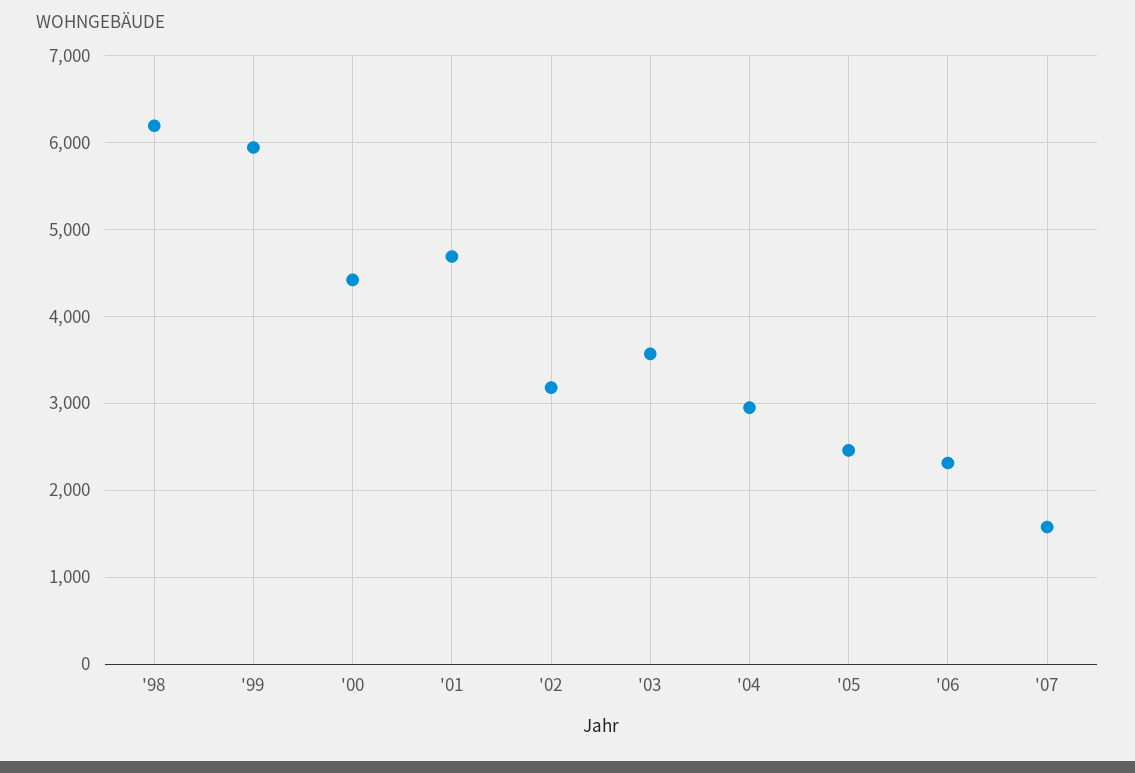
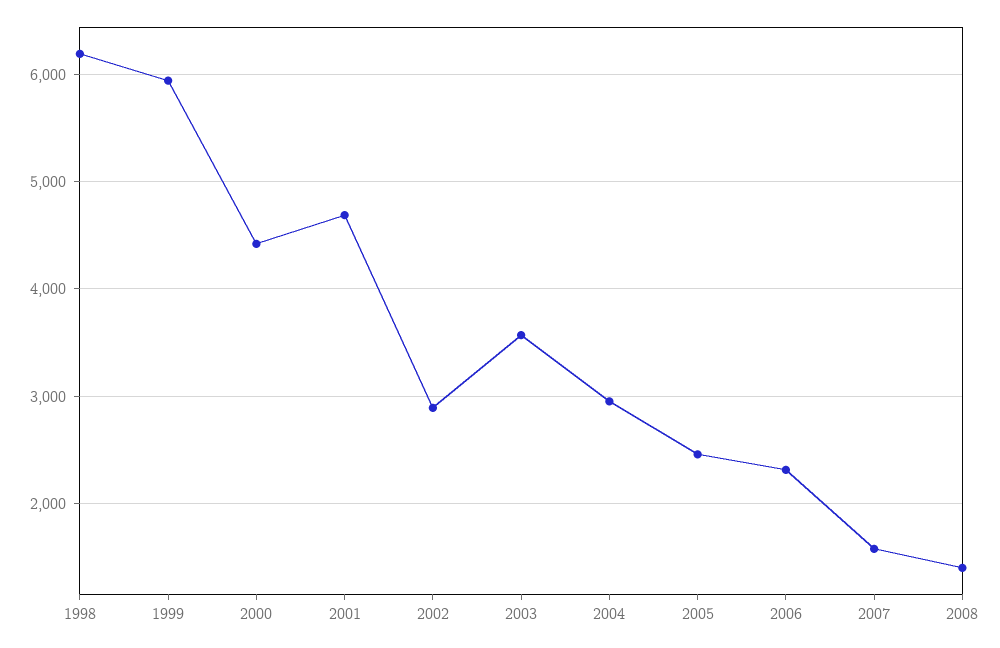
'02: 3200 -> 2900
2008: none -> 1400

